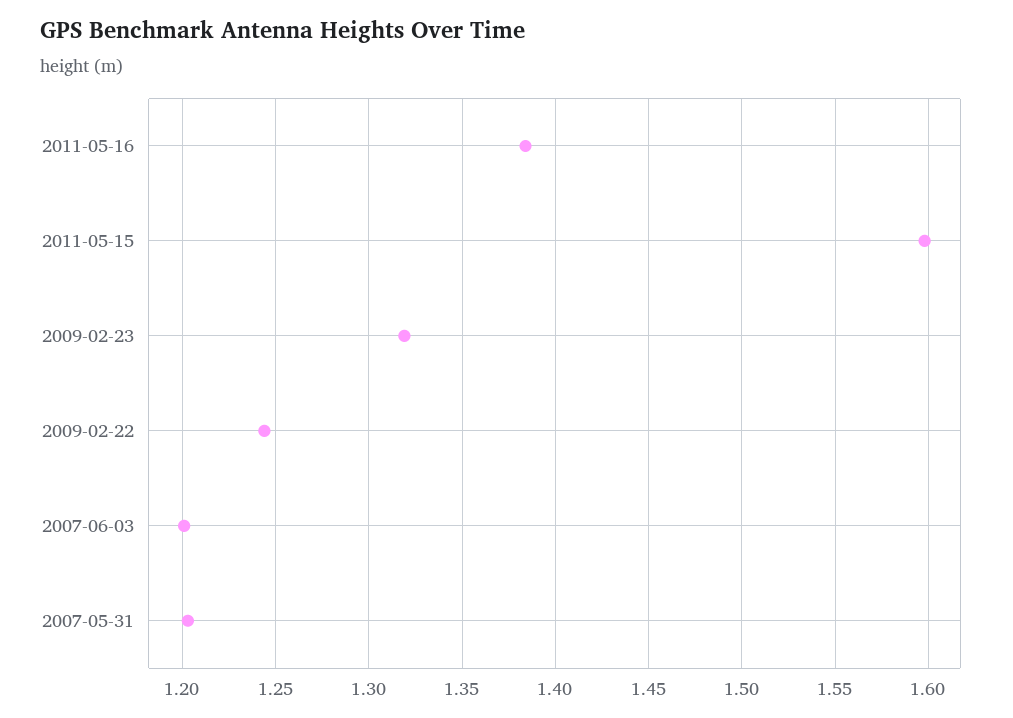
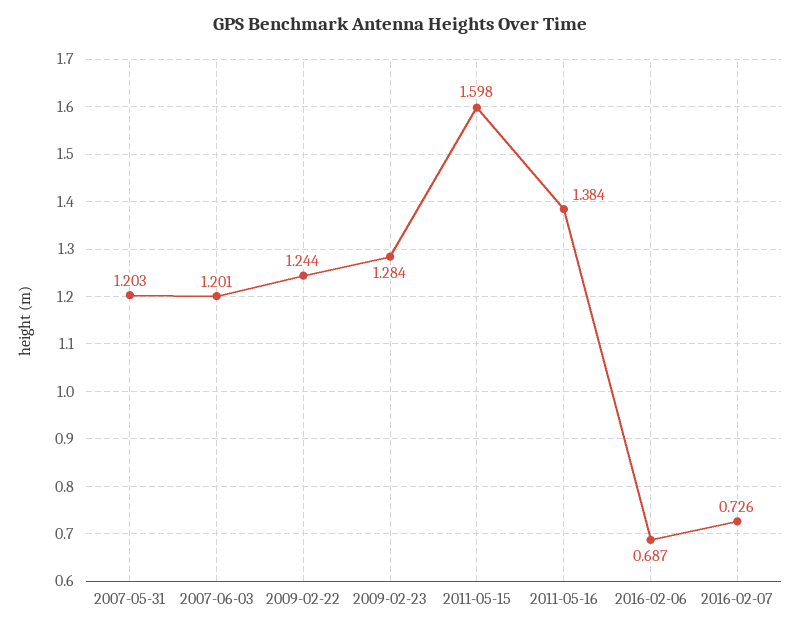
2009-02-23: 1.32 -> 1.284
2016-02-06: none -> 0.687
2016-02-07: none -> 0.726

